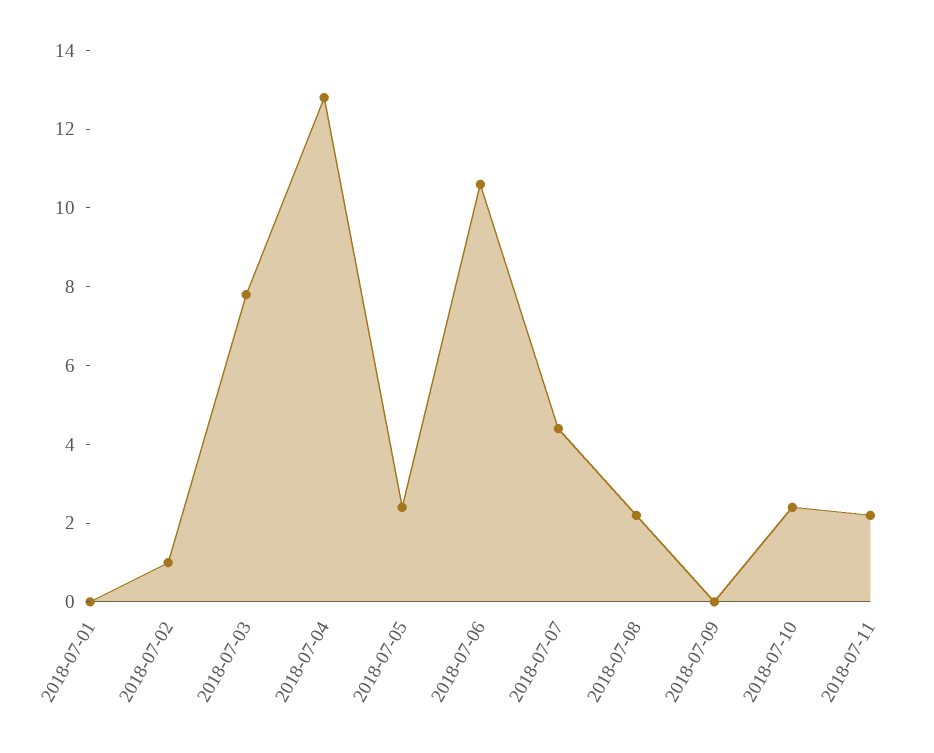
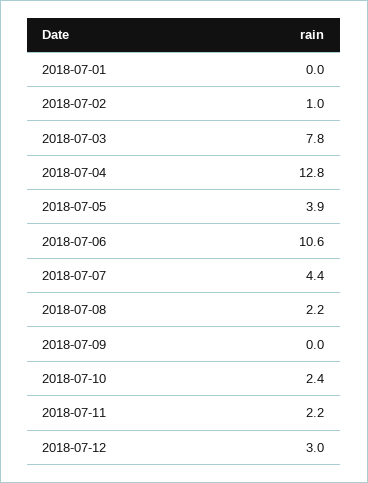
2018-07-05: 2.5 -> 3.9
2018-07-12: none -> 3

